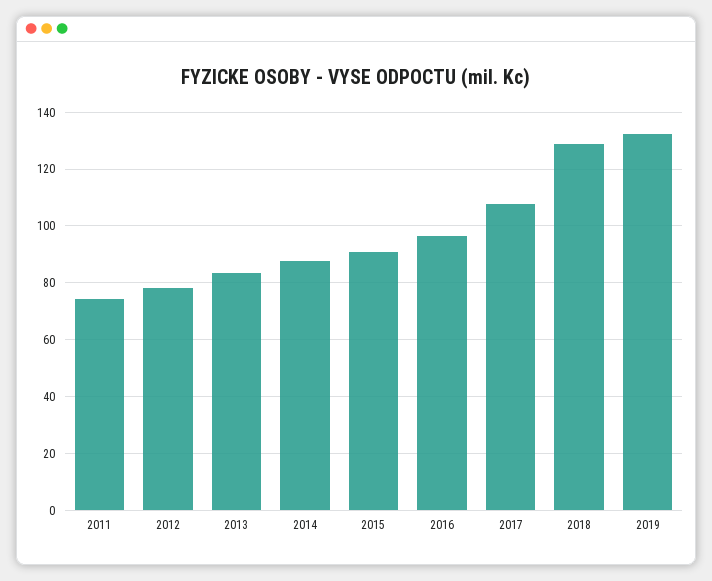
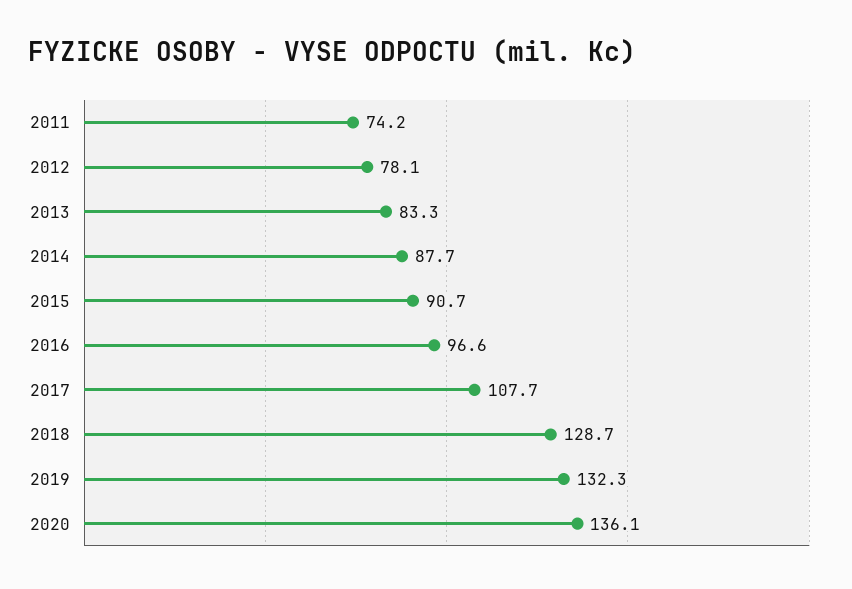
2020: none -> 136.1

